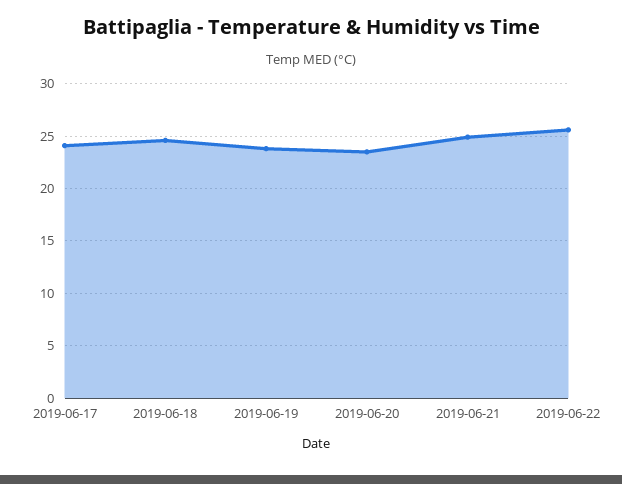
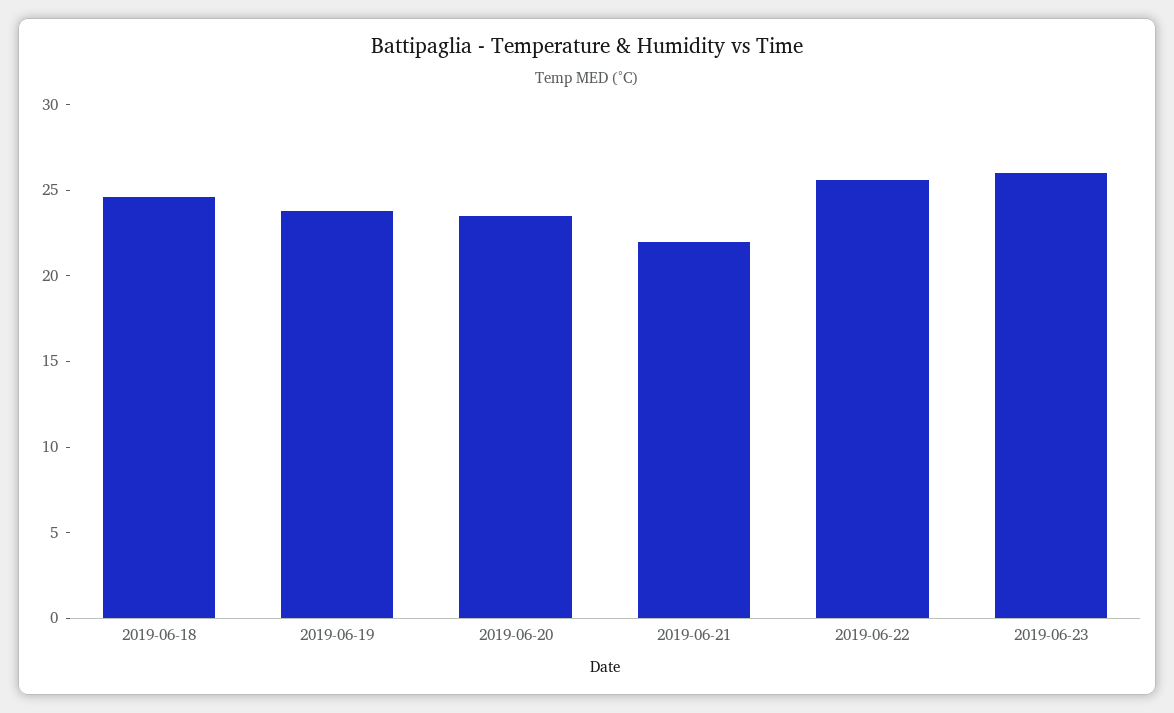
2019-06-17: 24 -> none
2019-06-21: 25 -> 22
2019-06-23: none -> 26

